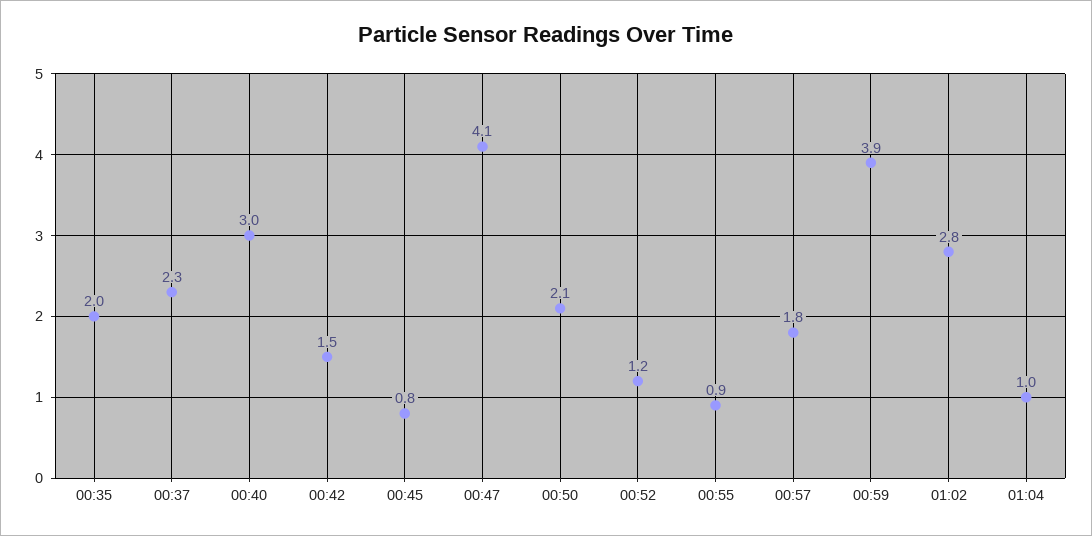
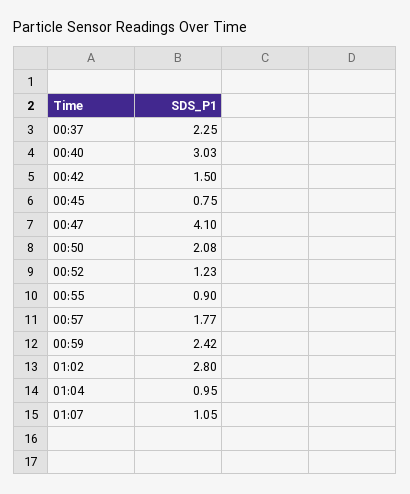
00:35: 2 -> none
00:59: 3.9 -> 2.42
01:07: none -> 1.05

